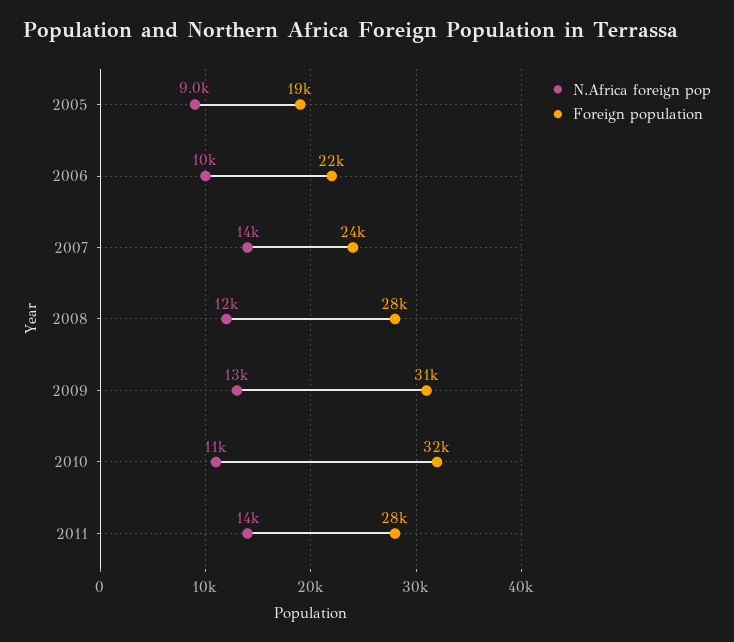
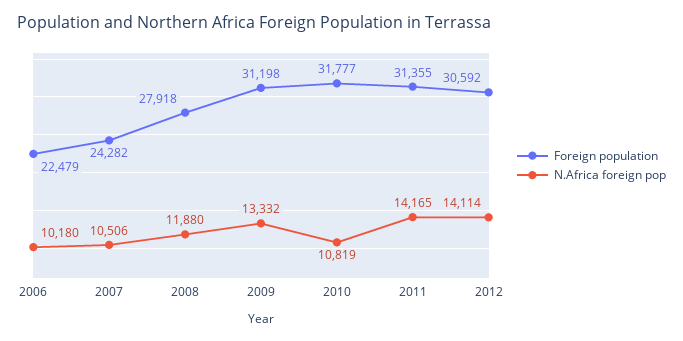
N.Africa foreign pop, 2005: 9000 -> none
Foreign population, 2005: 19000 -> none
N.Africa foreign pop, 2007: 14000 -> 10506
Foreign population, 2011: 28000 -> 31355
Foreign population, 2012: none -> 30592
N.Africa foreign pop, 2012: none -> 14114

